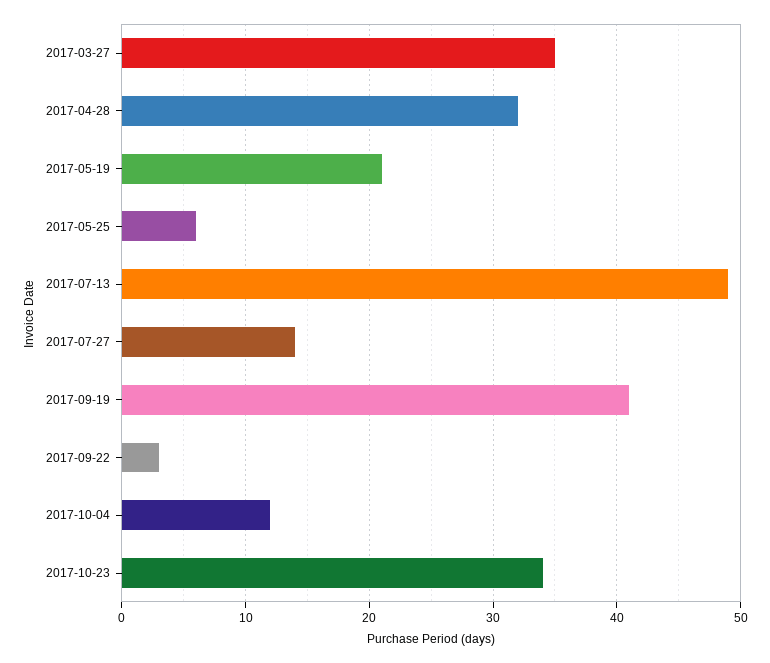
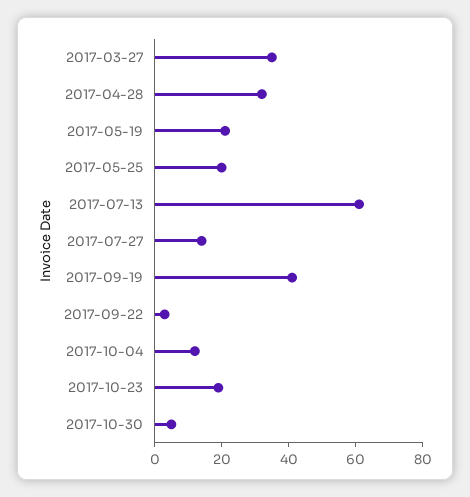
2017-05-25: 6 -> 20
2017-07-13: 49 -> 60
2017-10-23: 34 -> 20
2017-10-30: none -> 5

